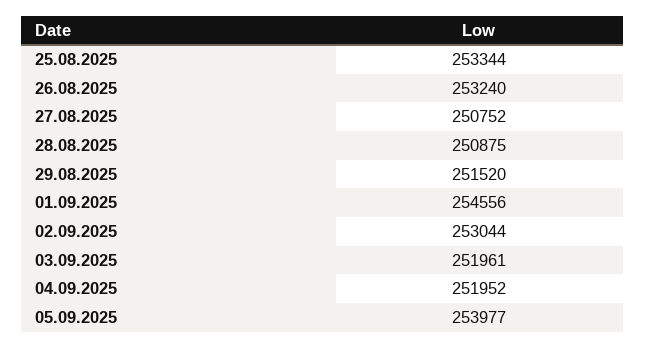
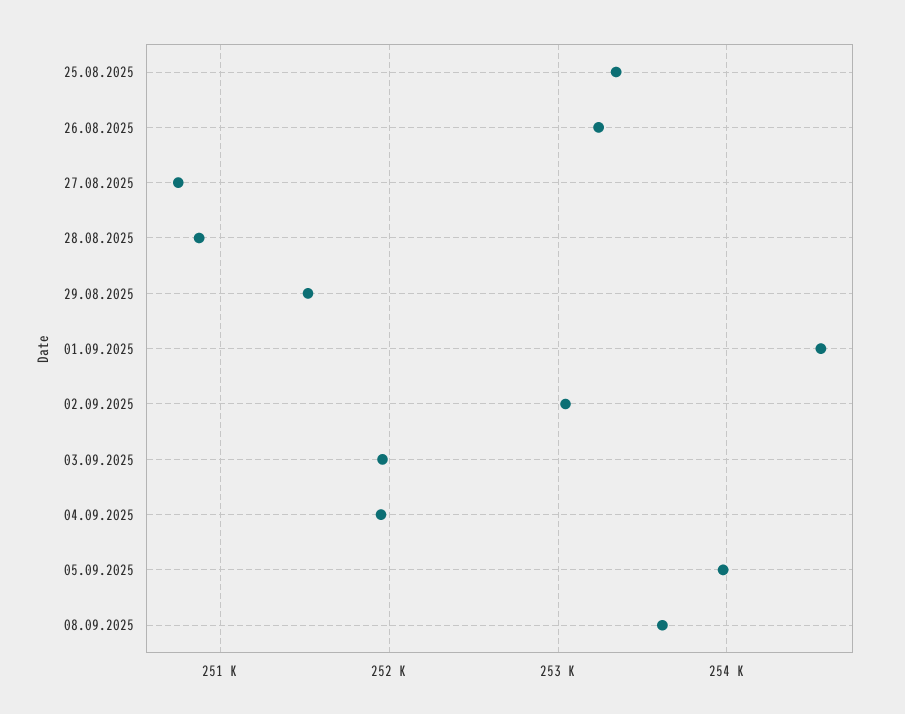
08.09.2025: none -> 253600

